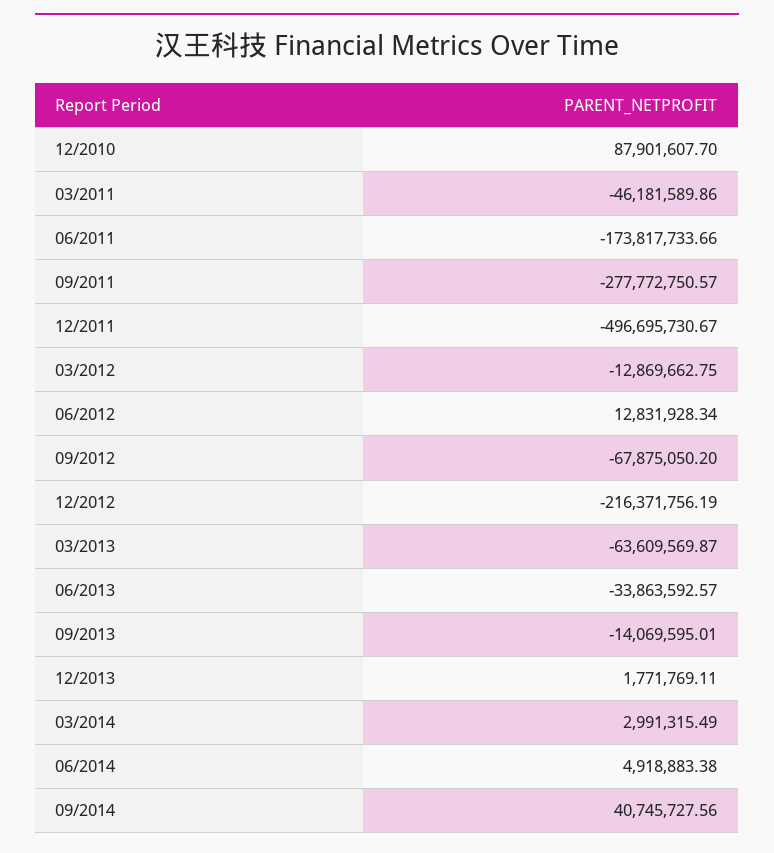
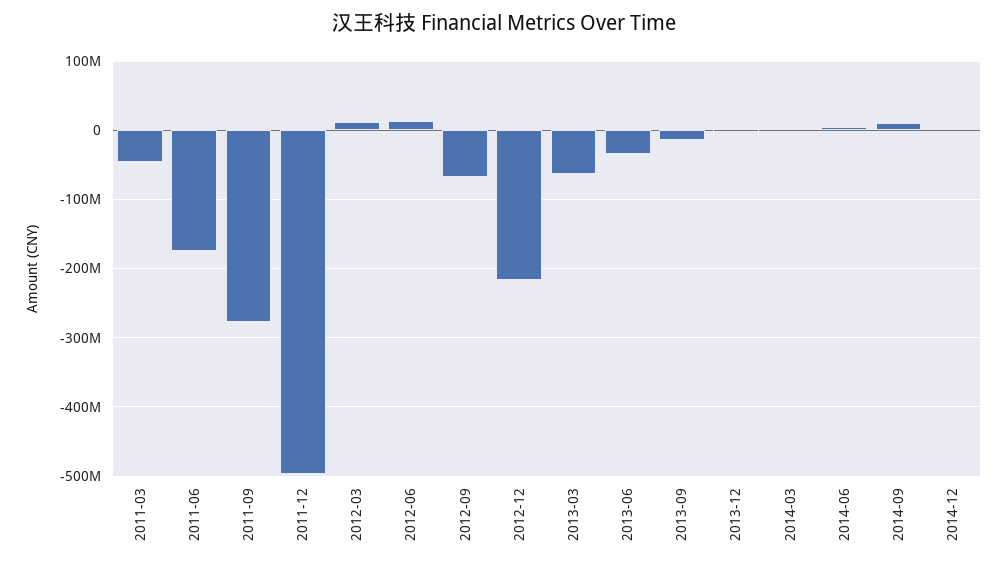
12/2010: 87901607.7 -> none
03/2012: -12869662.75 -> 10000000
09/2014: 40745727.56 -> 10000000
2014-12: none -> 0

